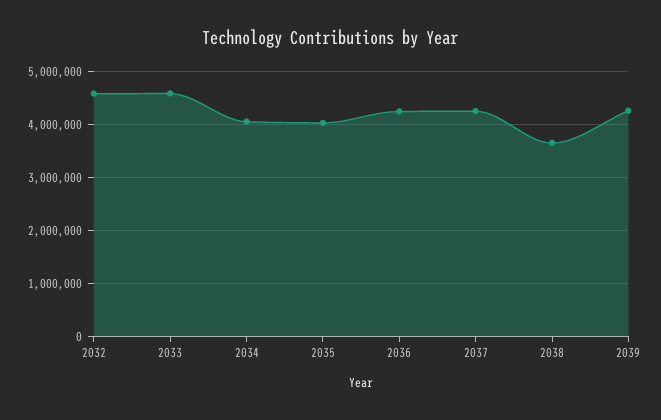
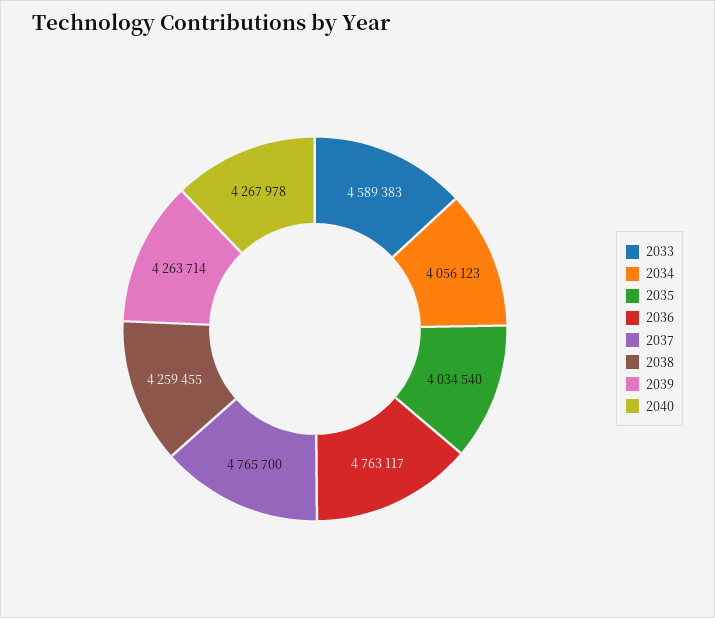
2032: 4600000 -> none
2036: 4200000 -> 4763117
2037: 4200000 -> 4765700
2038: 3600000 -> 4259455
2040: none -> 4267978

